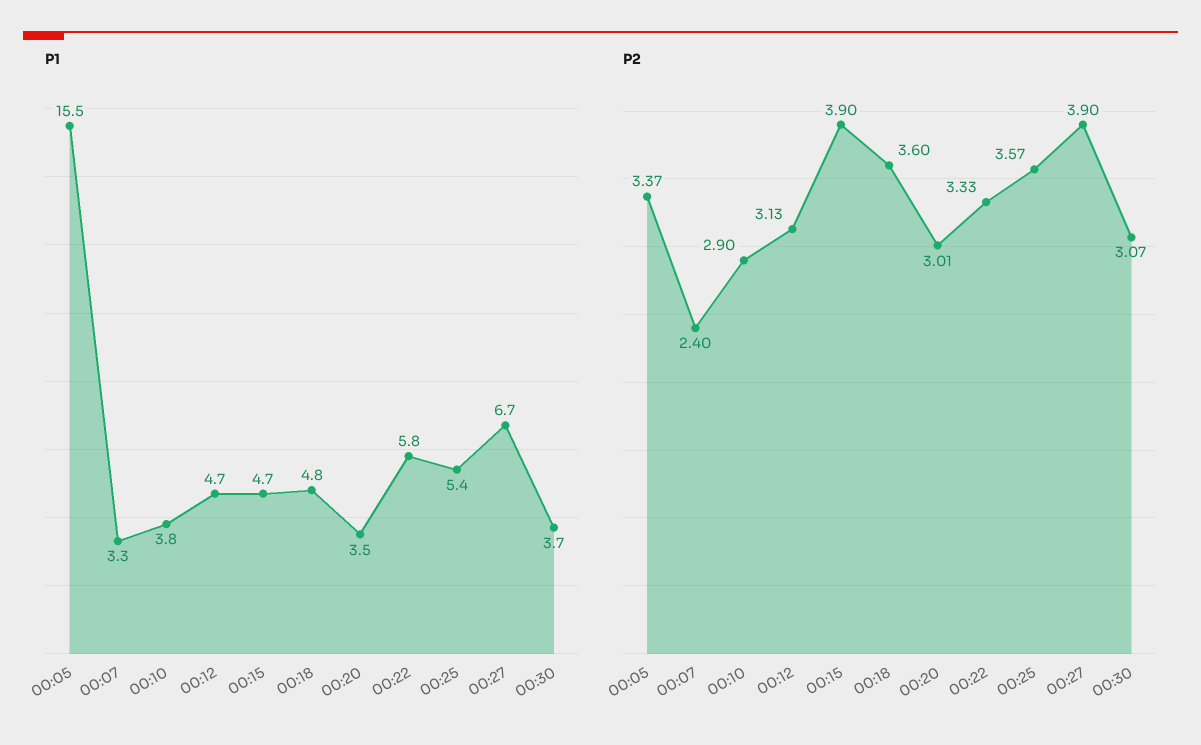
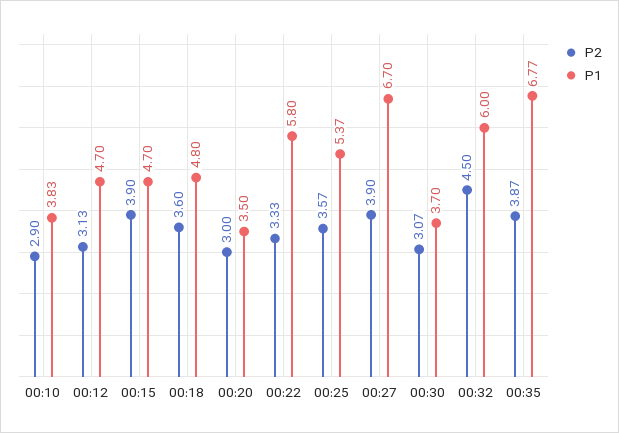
P1, 00:05: 15.5 -> none
P1, 00:07: 3.3 -> none
P2, 00:05: 3.37 -> none
P2, 00:07: 2.4 -> none
P2, 00:20: 3.01 -> 3
P2, 00:32: none -> 4.5
P1, 00:32: none -> 6
P2, 00:35: none -> 3.87
P1, 00:35: none -> 6.77

